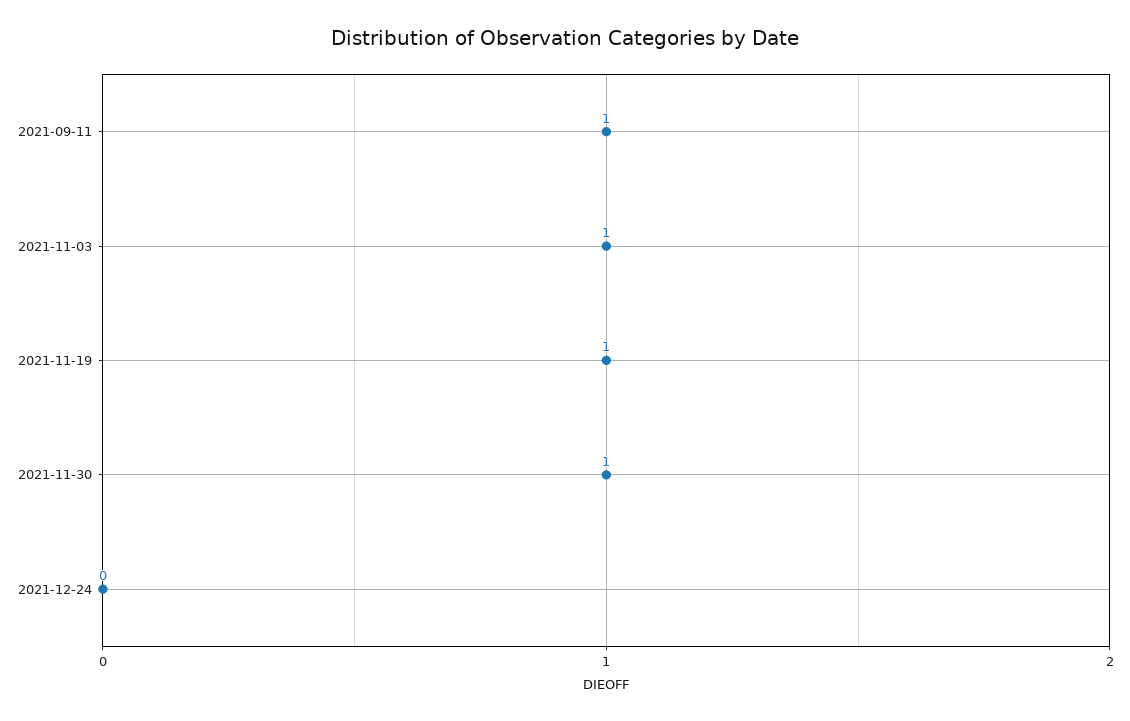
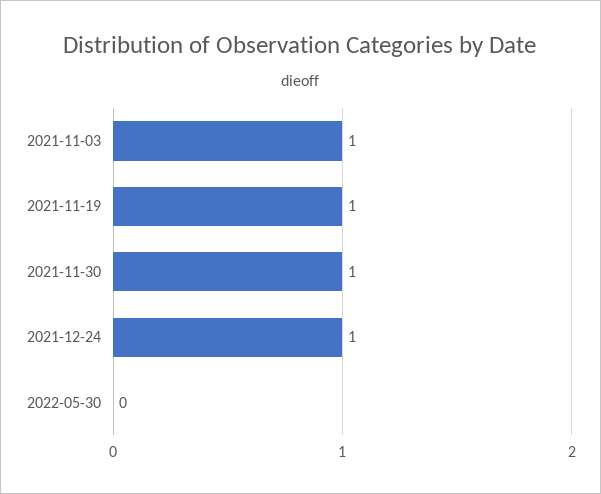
2021-09-11: 1 -> none
2021-12-24: 0 -> 1
2022-05-30: none -> 0

